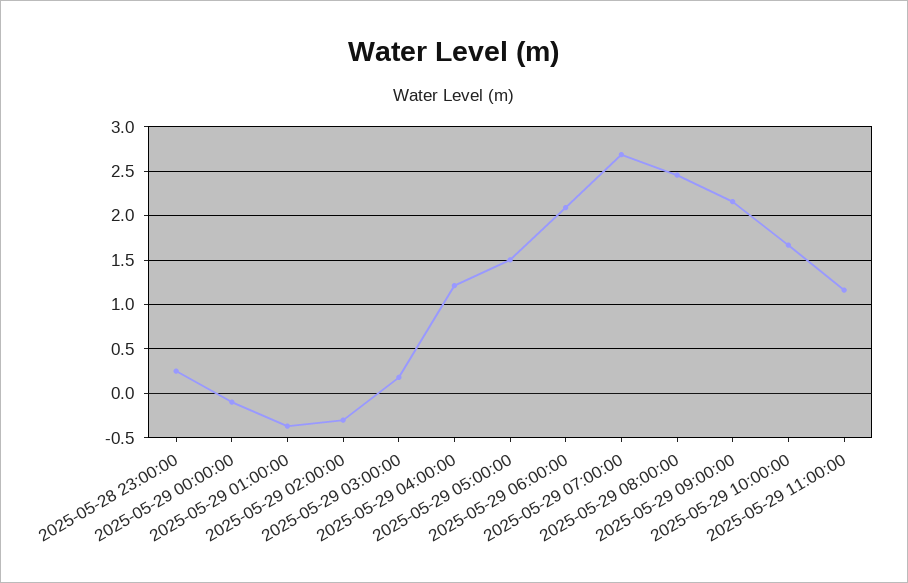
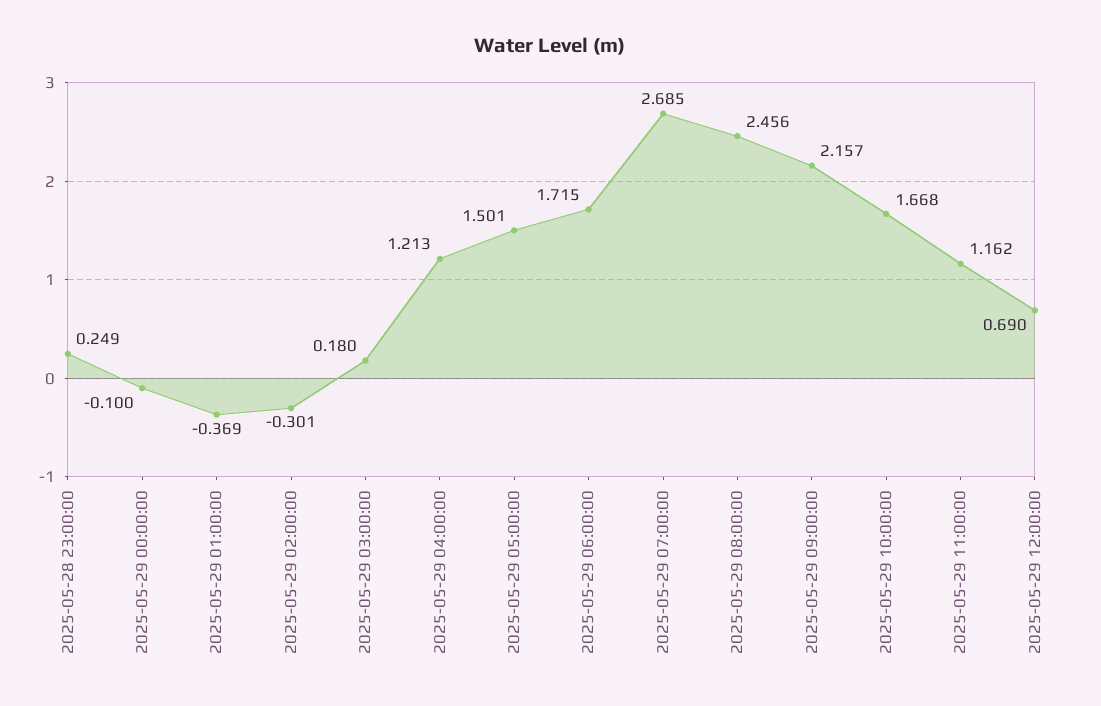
2025-05-29 06:00:00: 2.1 -> 1.715
2025-05-29 12:00:00: none -> 0.69

